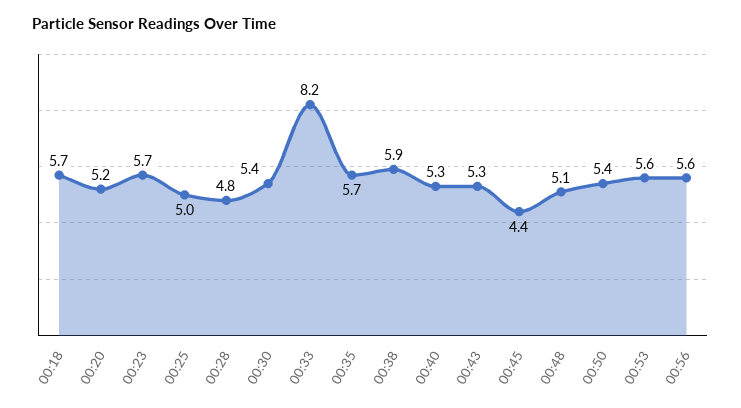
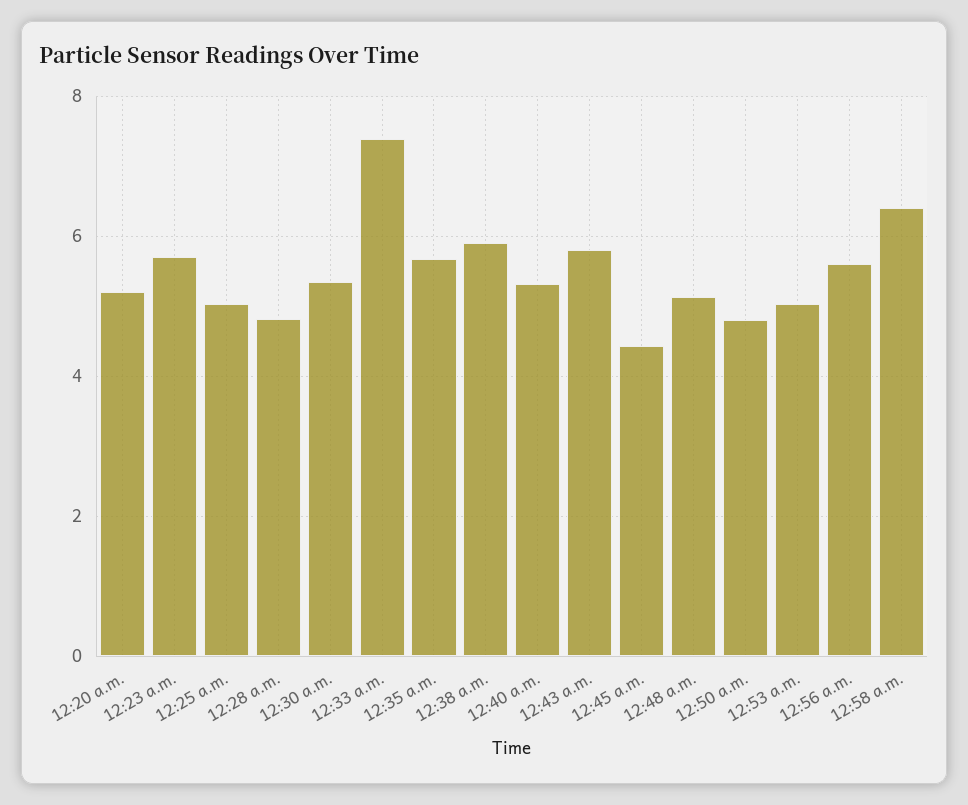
00:18: 5.7 -> none
00:33: 8.2 -> 7.4
00:43: 5.3 -> 5.8
00:50: 5.4 -> 4.8
00:53: 5.6 -> 5
12:58 a.m.: none -> 6.4

